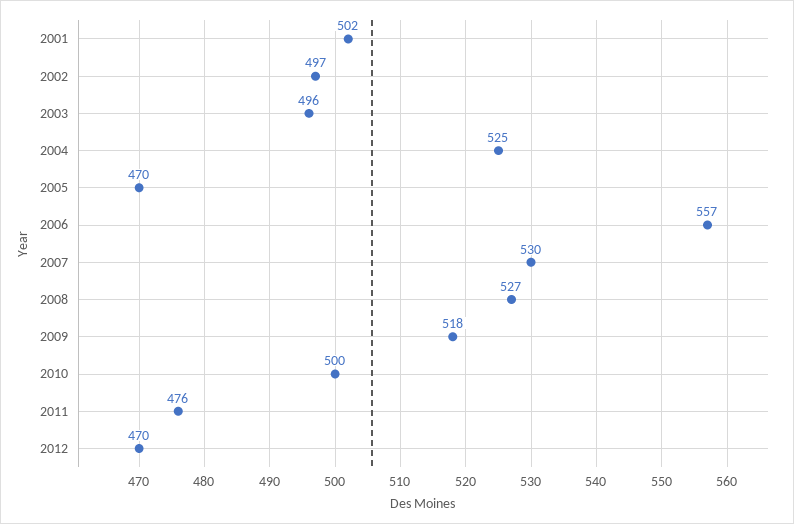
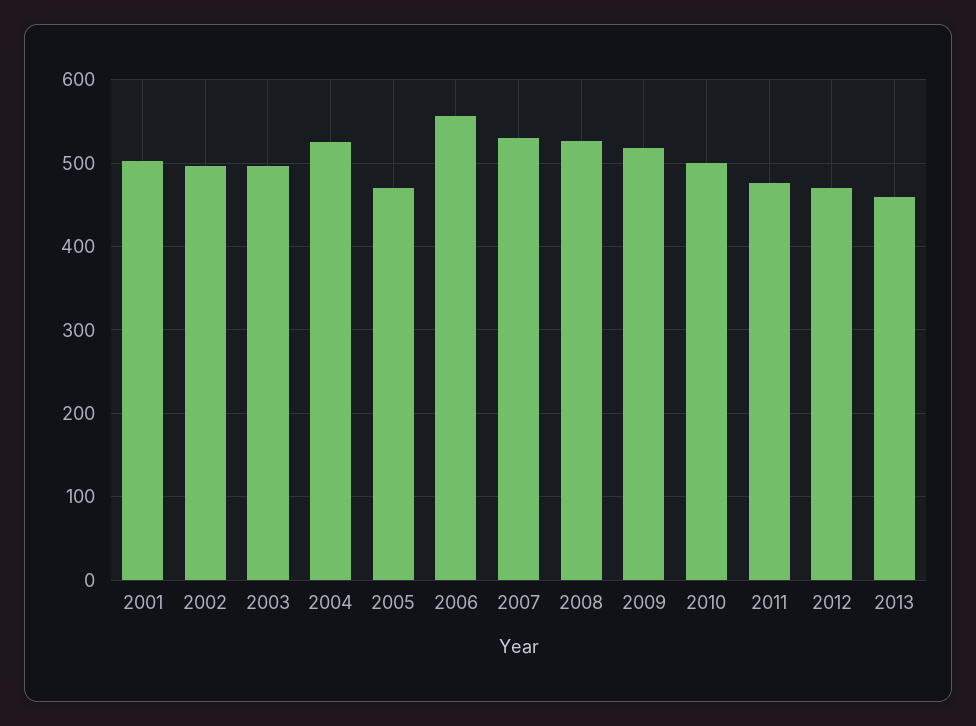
2013: none -> 460

